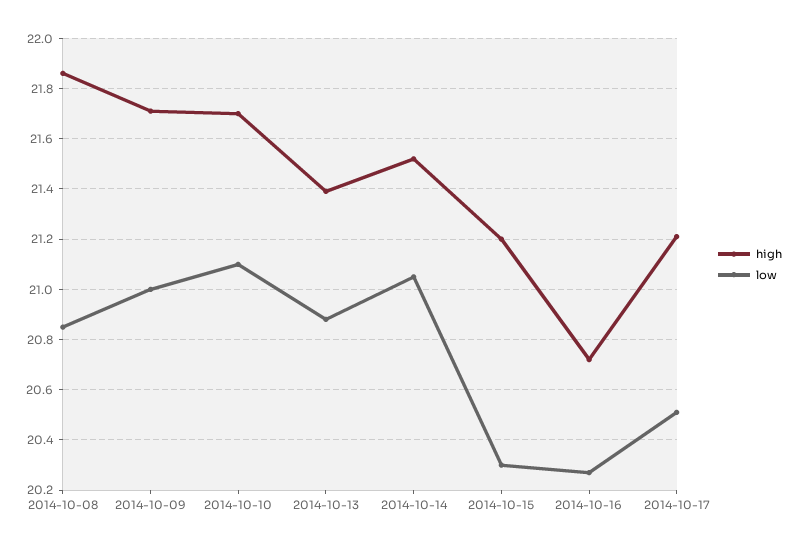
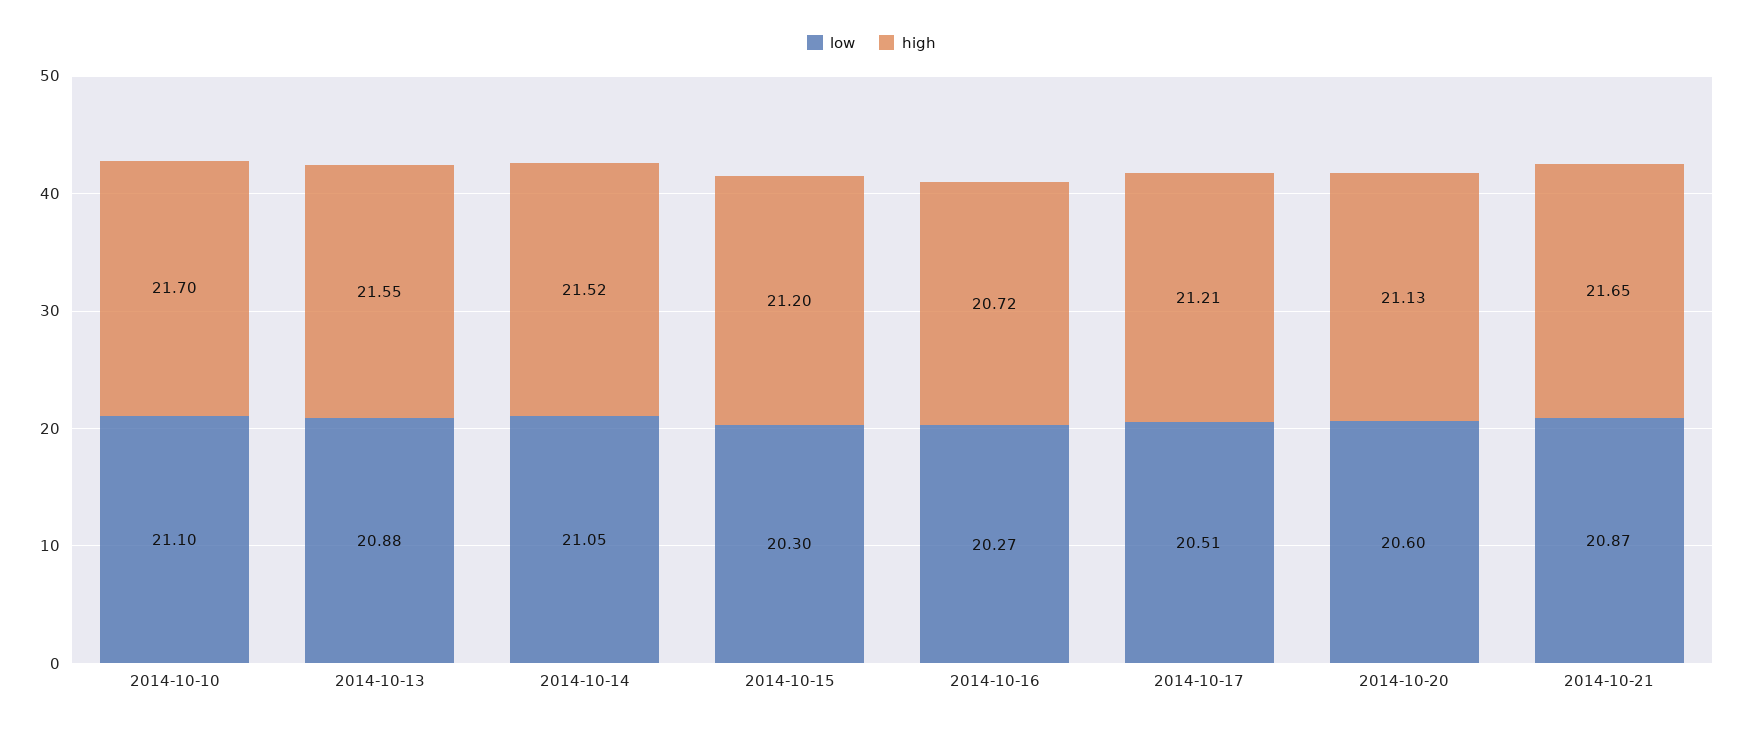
high, 2014-10-08: 21.85 -> none
low, 2014-10-08: 20.85 -> none
high, 2014-10-09: 21.7 -> none
low, 2014-10-09: 21 -> none
high, 2014-10-13: 21.4 -> 21.55
low, 2014-10-20: none -> 20.6
high, 2014-10-20: none -> 21.13
low, 2014-10-21: none -> 20.87
high, 2014-10-21: none -> 21.65

